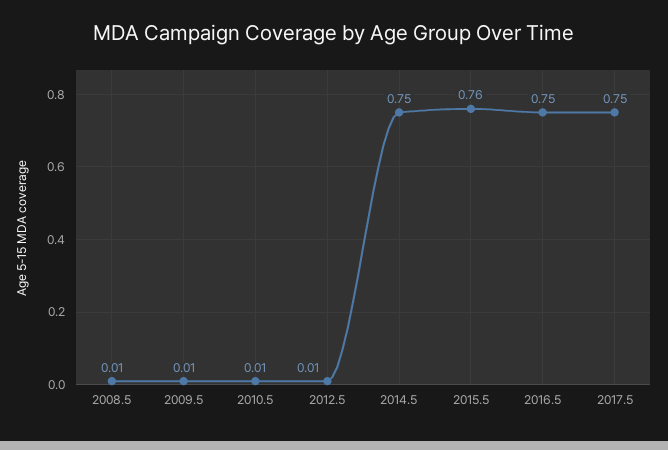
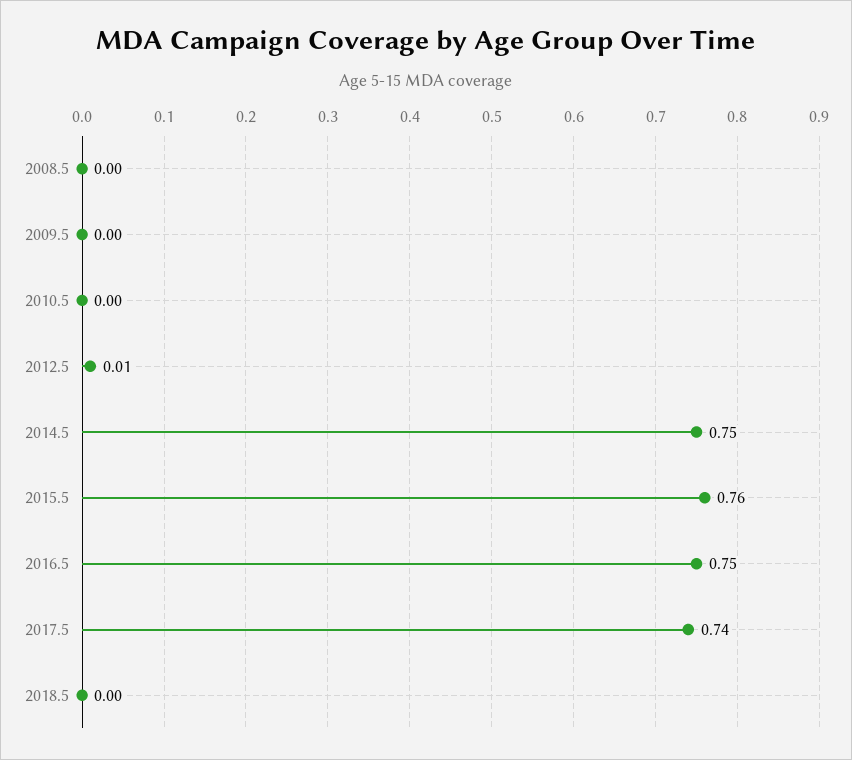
2008.5: 0.01 -> 0
2009.5: 0.01 -> 0
2010.5: 0.01 -> 0
2017.5: 0.75 -> 0.74
2018.5: none -> 0

